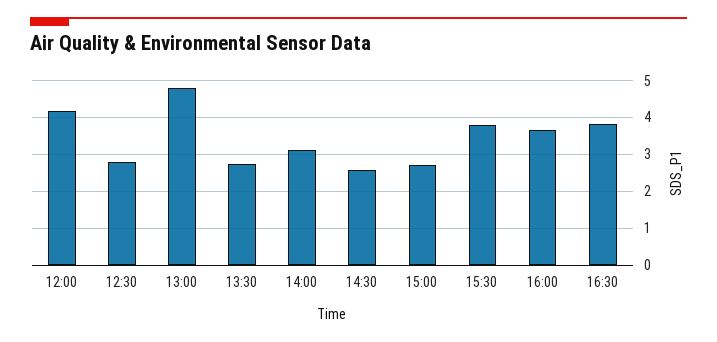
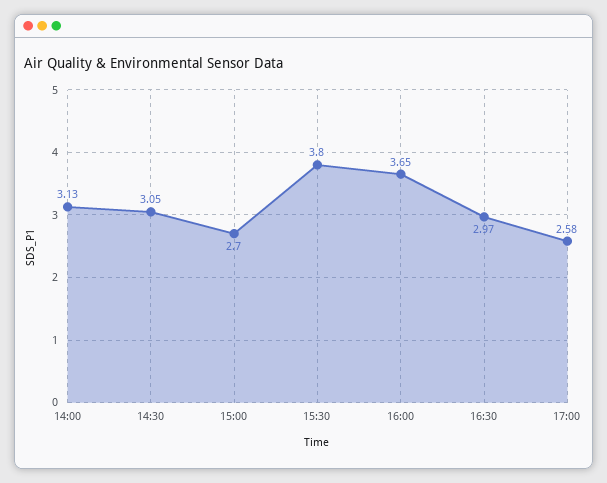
12:00: 4.2 -> none
12:30: 2.8 -> none
13:00: 4.8 -> none
13:30: 2.8 -> none
14:30: 2.6 -> 3.05
16:30: 3.8 -> 2.97
17:00: none -> 2.58

